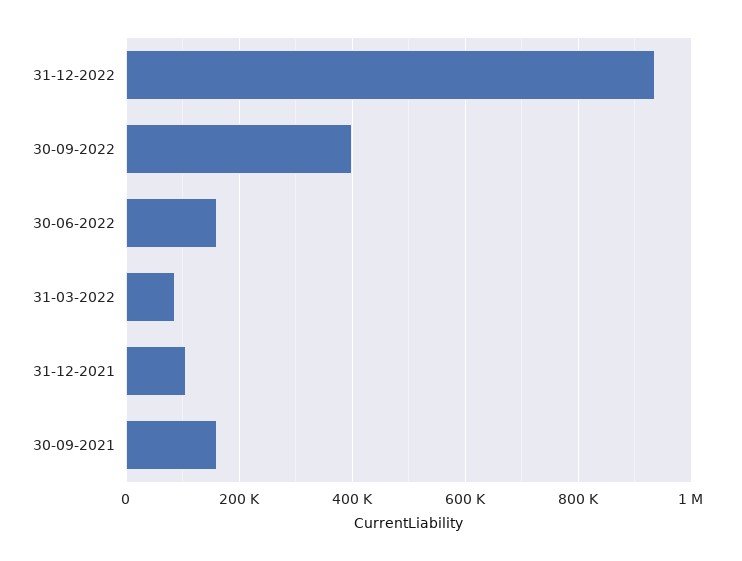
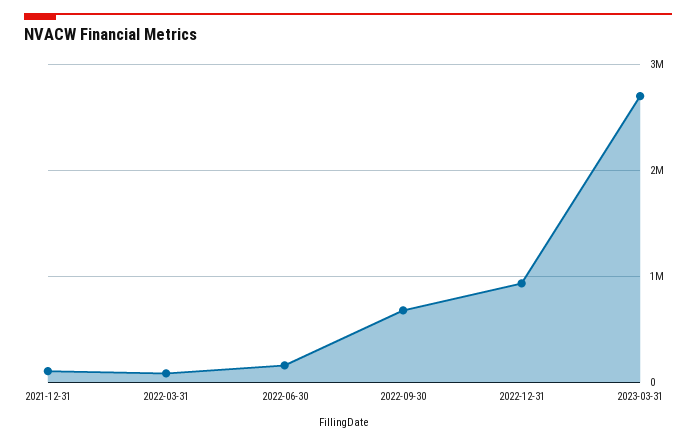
30-09-2022: 400000 -> 700000
30-09-2021: 160000 -> none
2023-03-31: none -> 2700000

